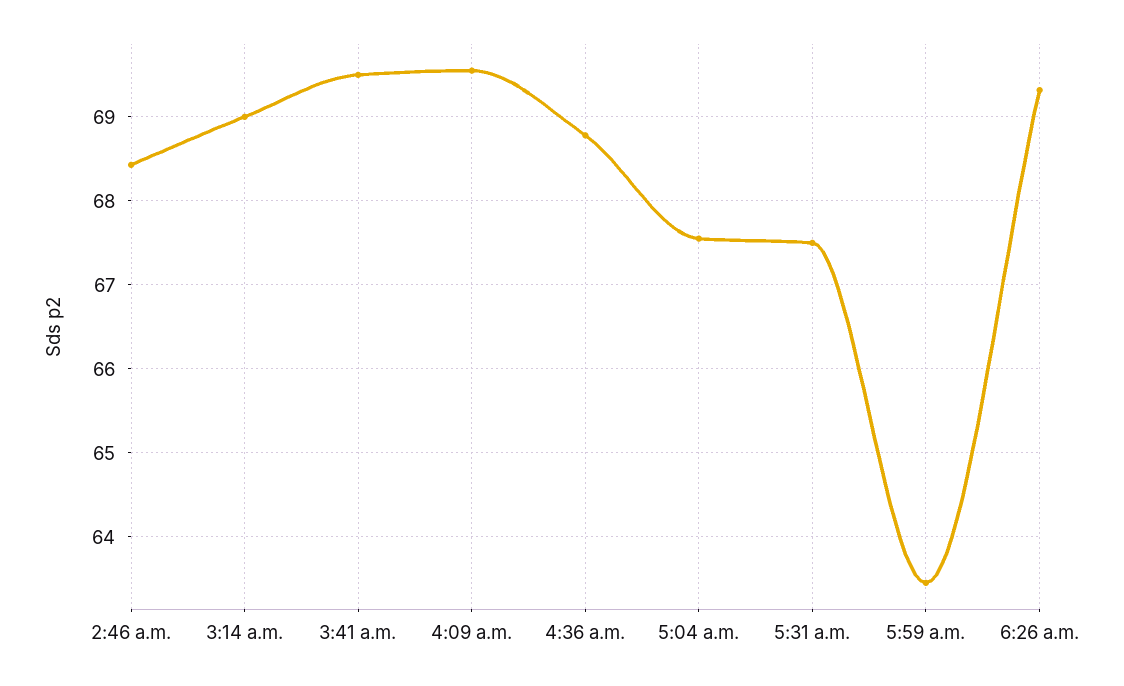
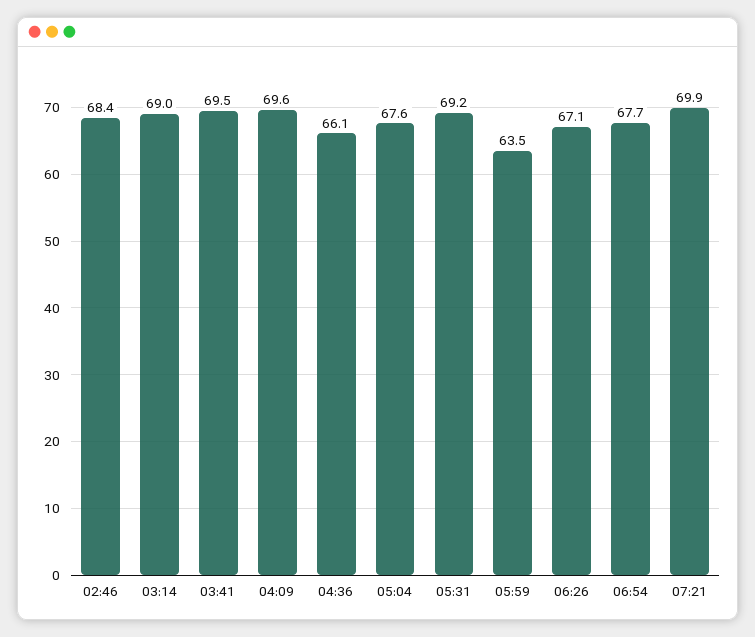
4:36 a.m.: 68.8 -> 66.1
5:31 a.m.: 67.5 -> 69.2
6:26 a.m.: 69.3 -> 67.1
06:54: none -> 67.7
07:21: none -> 69.9

